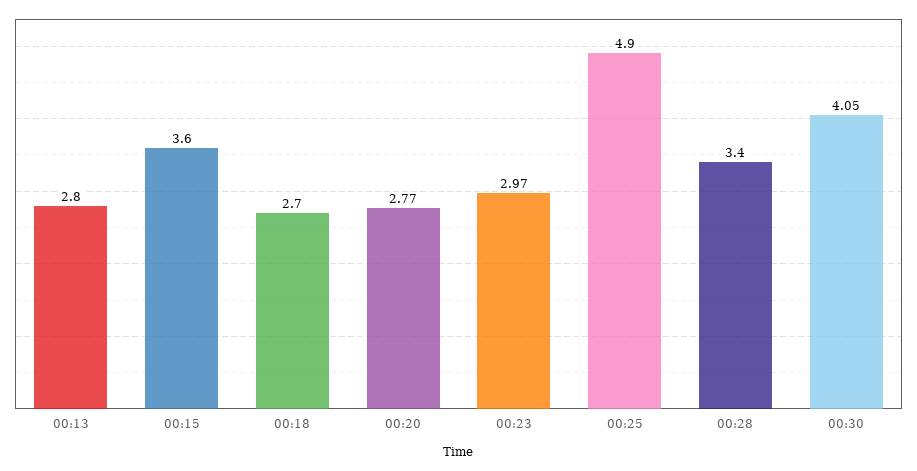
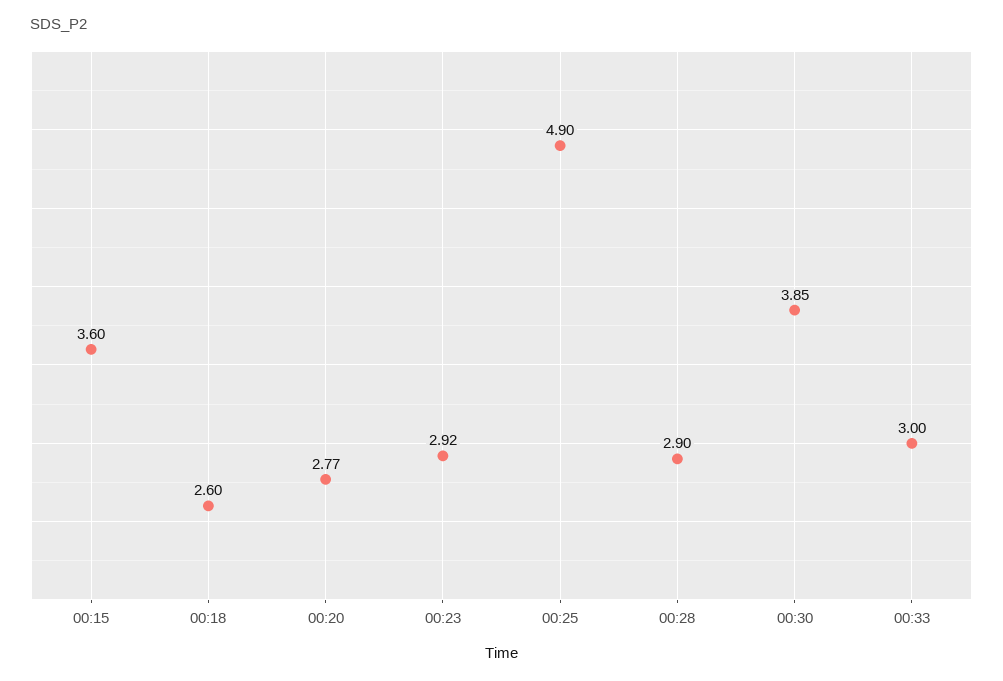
00:13: 2.8 -> none
00:18: 2.7 -> 2.6
00:23: 2.97 -> 2.92
00:28: 3.4 -> 2.9
00:30: 4.05 -> 3.85
00:33: none -> 3

